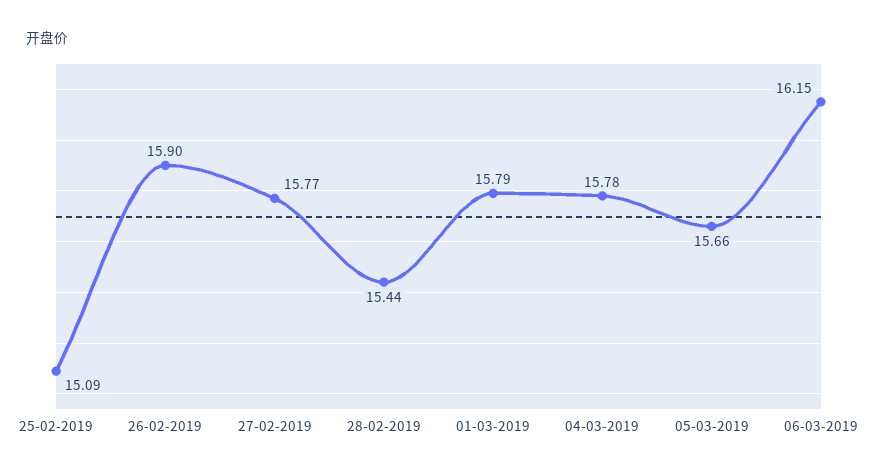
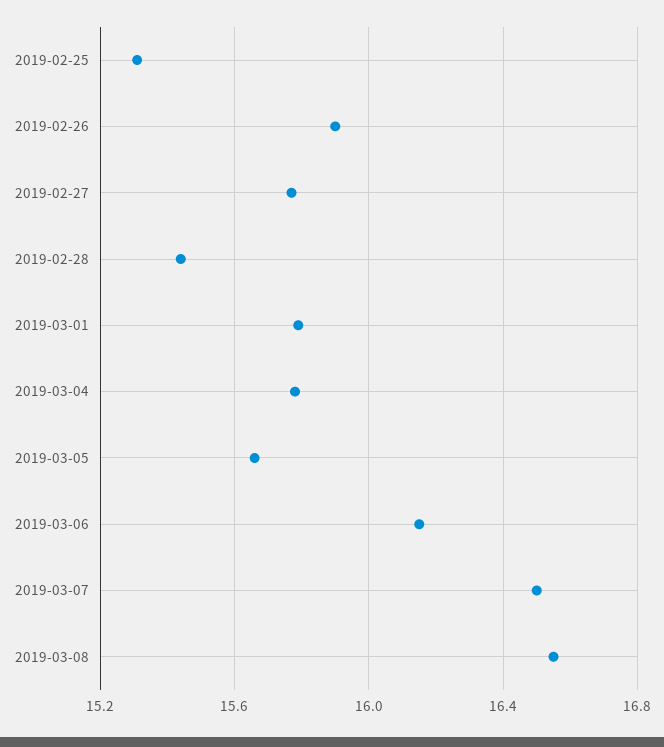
25-02-2019: 15.09 -> 15.3
2019-03-07: none -> 16.5
2019-03-08: none -> 16.55

